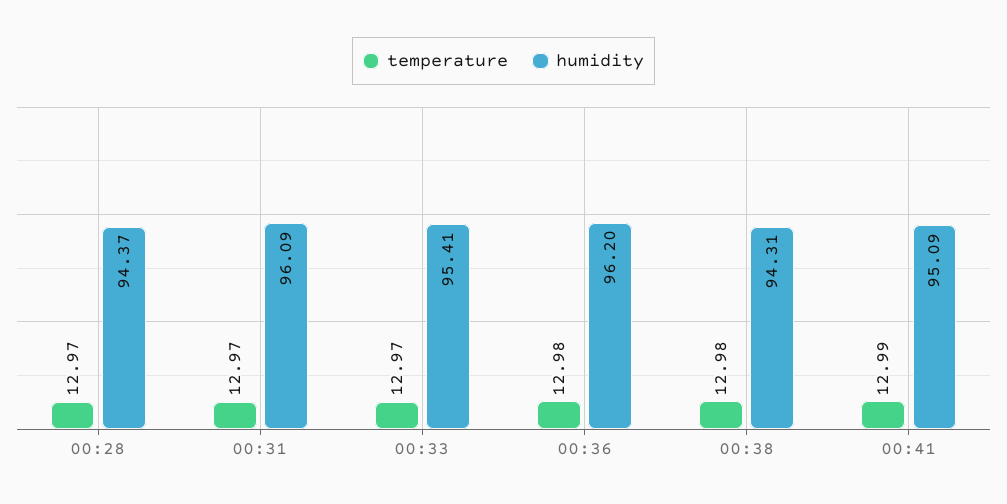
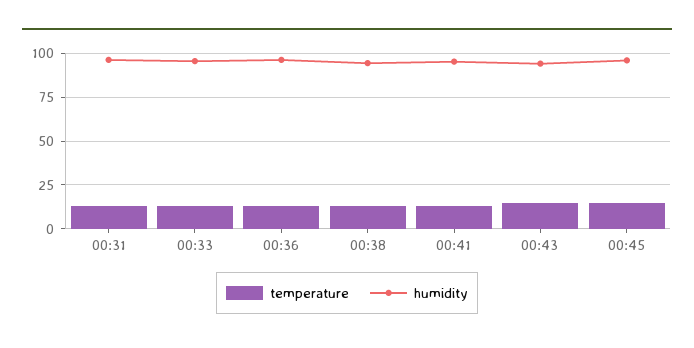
temperature, 00:28: 12.97 -> none
humidity, 00:28: 94.37 -> none
temperature, 00:43: none -> 15
humidity, 00:43: none -> 95
temperature, 00:45: none -> 15
humidity, 00:45: none -> 95

